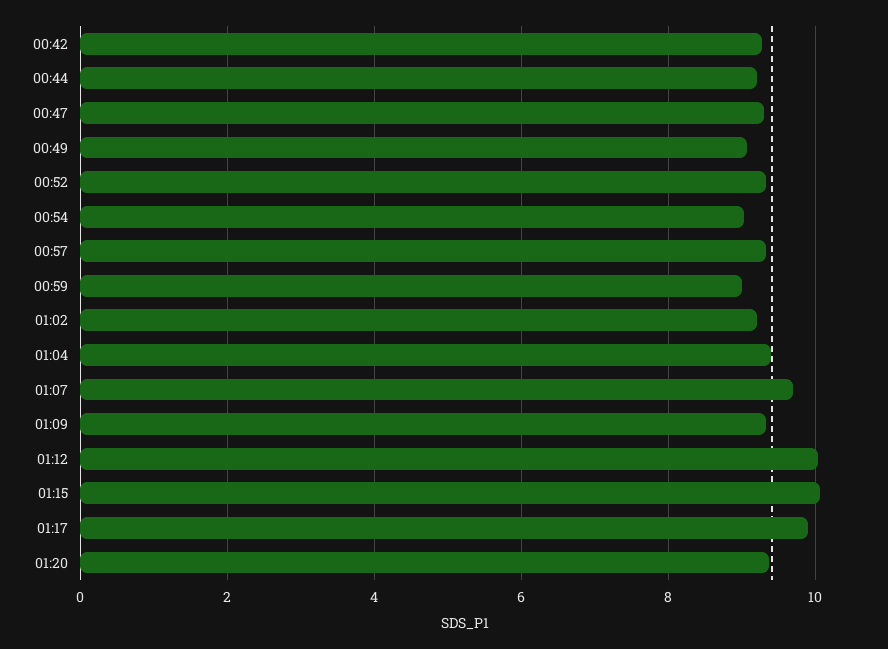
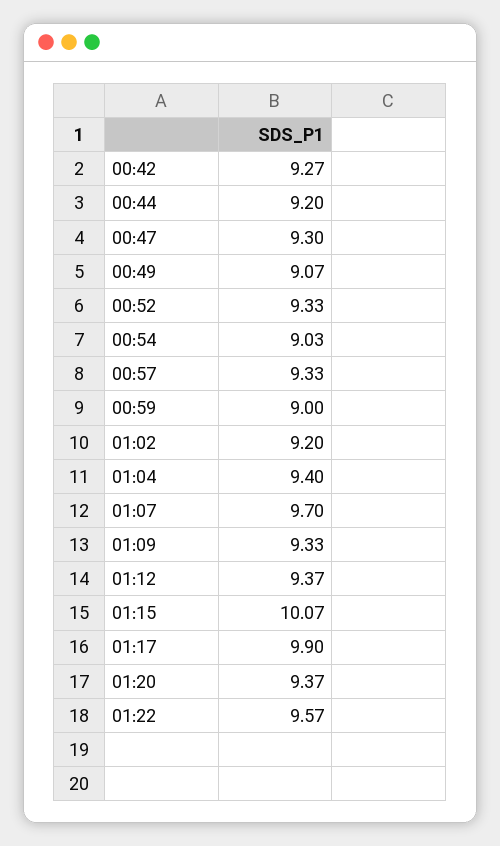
01:12: 10 -> 9.37
01:22: none -> 9.57

